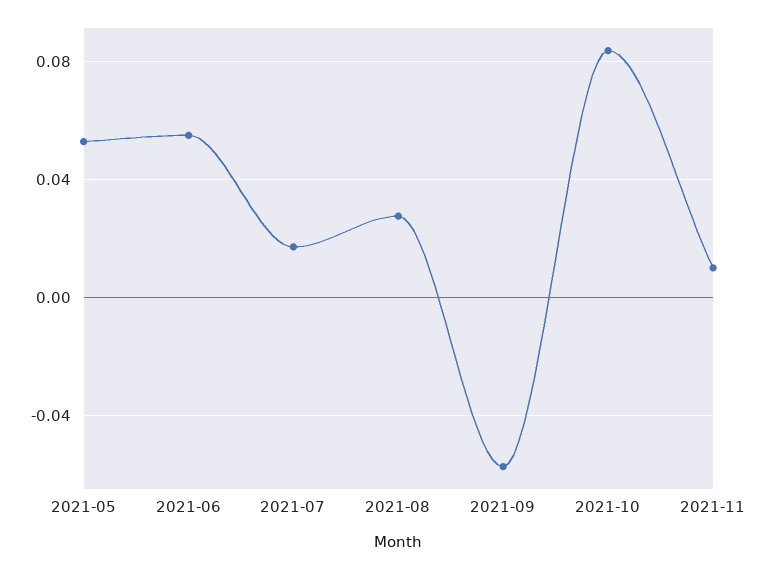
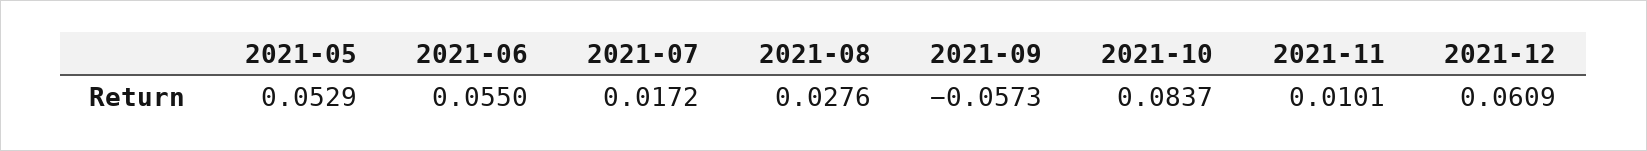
2021-12: none -> 0.0609

